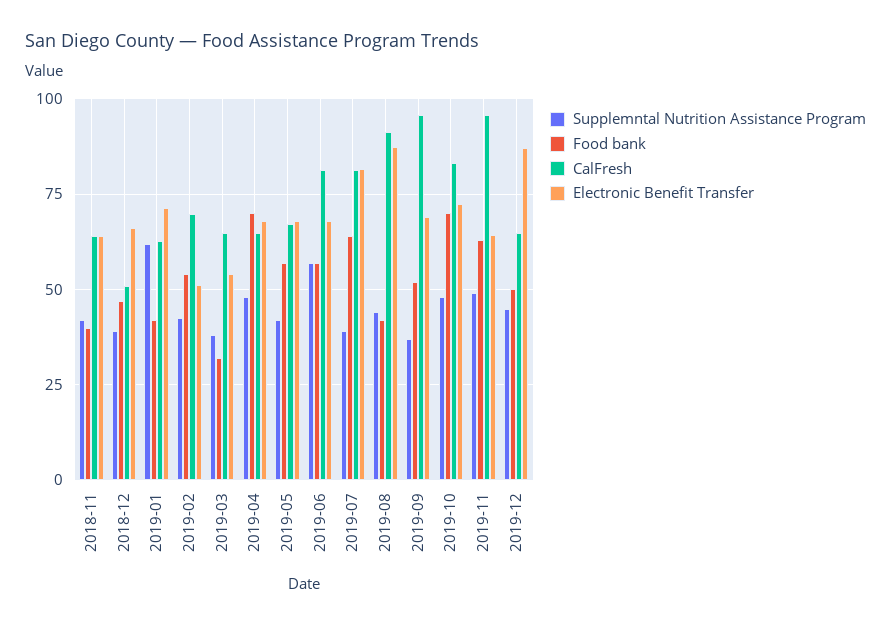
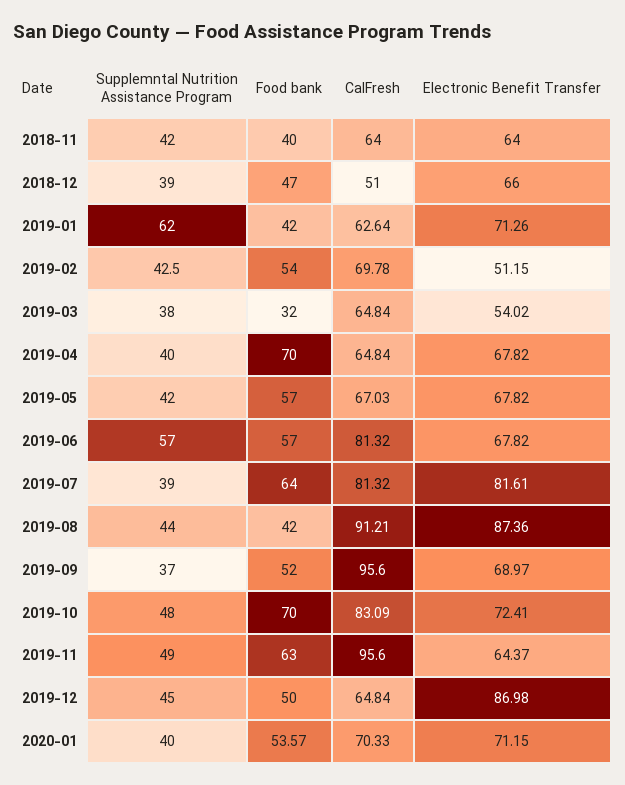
Supplemntal Nutrition Assistance Program, 2019-04: 47.5 -> 40
Supplemntal Nutrition Assistance Program, 2020-01: none -> 40
Food bank, 2020-01: none -> 53.57
CalFresh, 2020-01: none -> 70.33
Electronic Benefit Transfer, 2020-01: none -> 71.15

